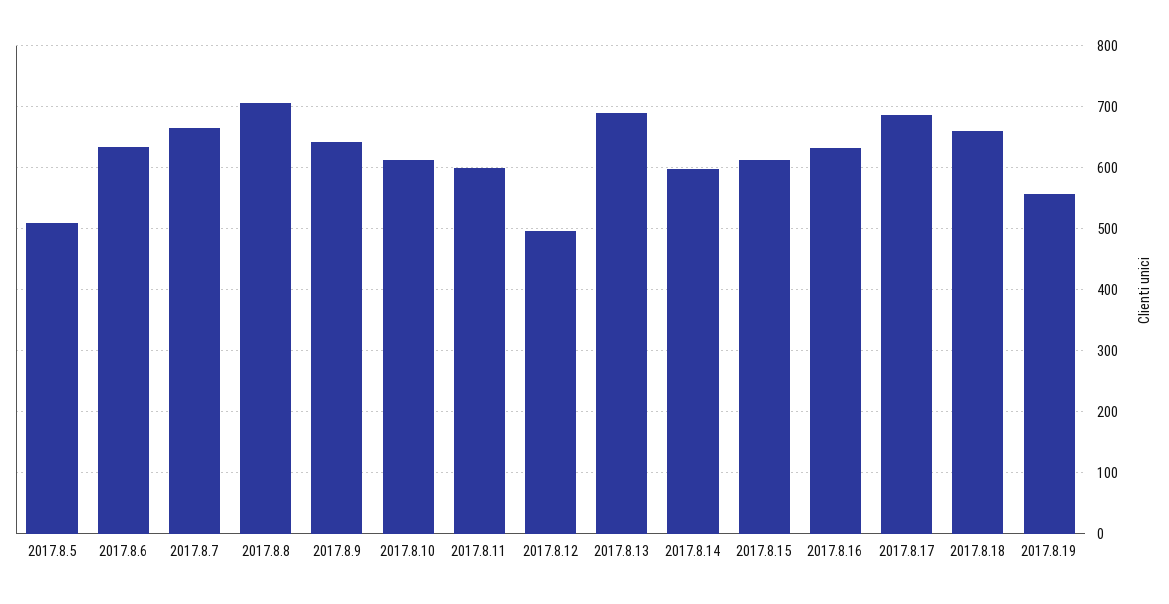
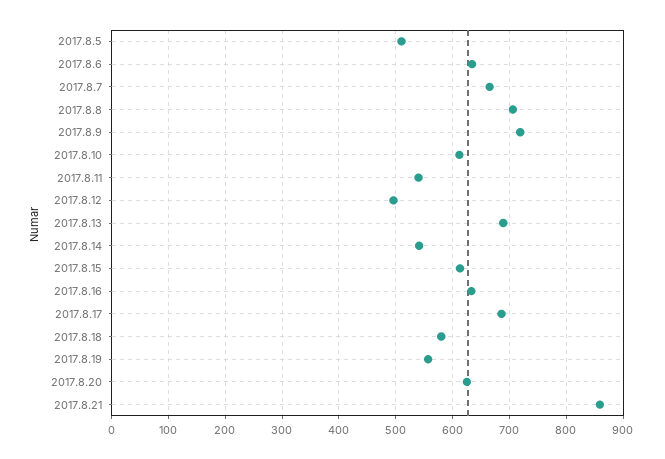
2017.8.9: 640 -> 720
2017.8.11: 600 -> 540
2017.8.14: 600 -> 540
2017.8.18: 660 -> 580
2017.8.20: none -> 620
2017.8.21: none -> 860

